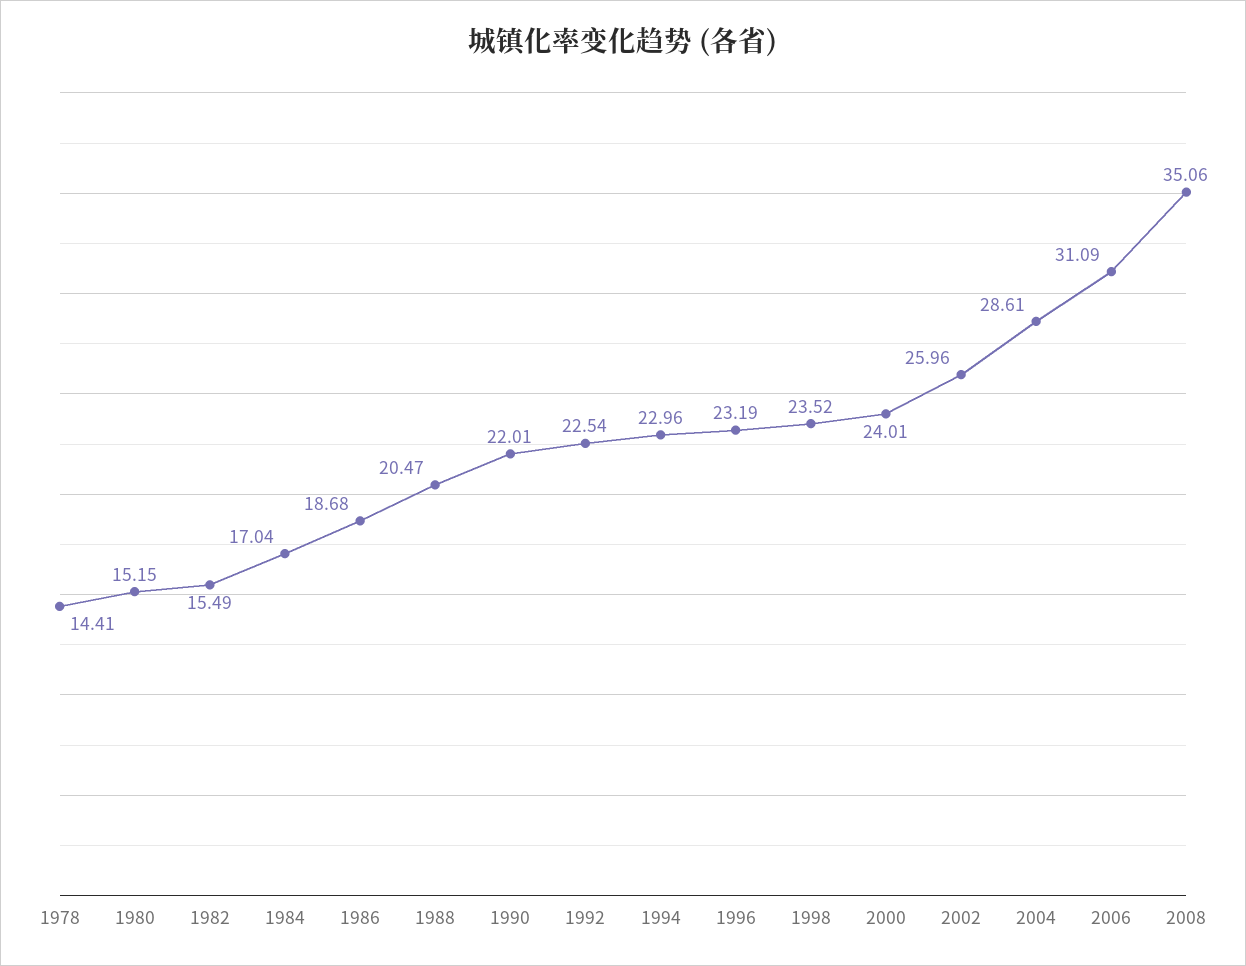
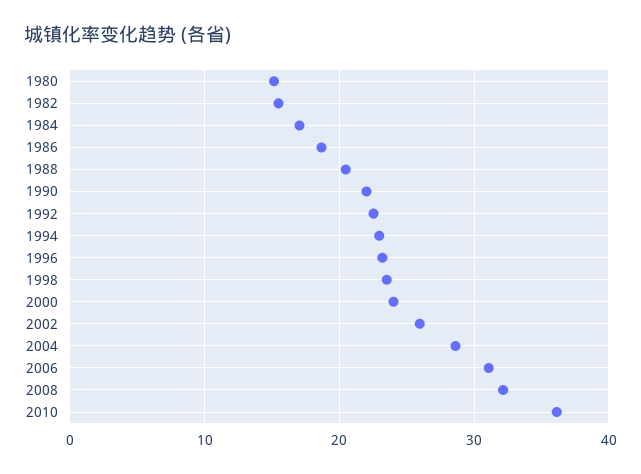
1978: 14.41 -> none
2008: 35.06 -> 32
2010: none -> 36

